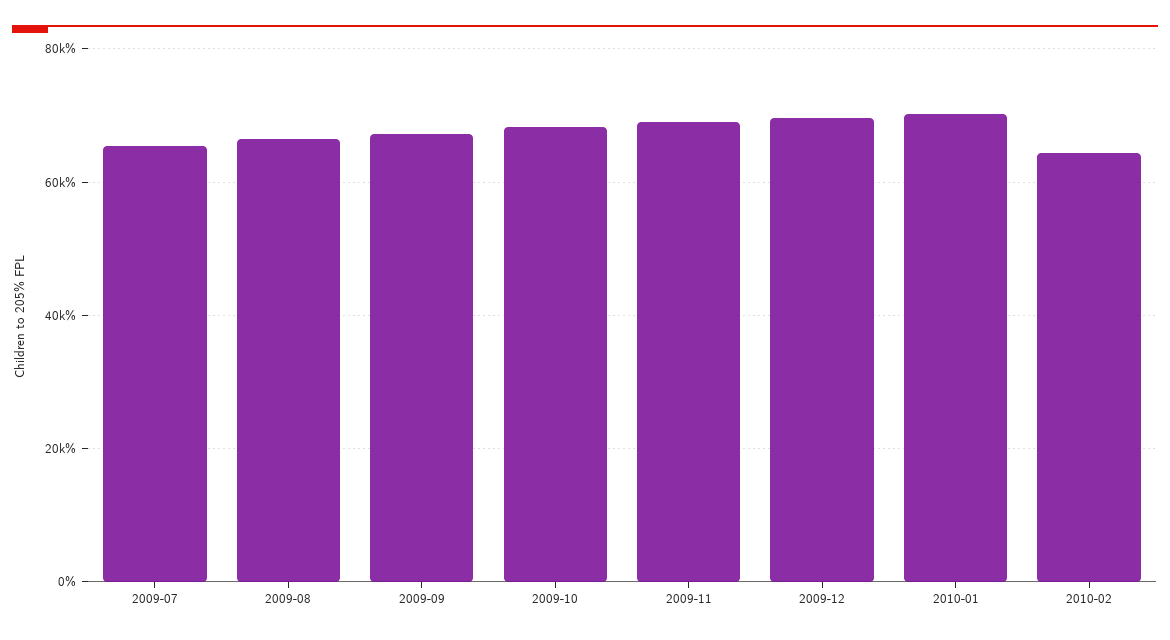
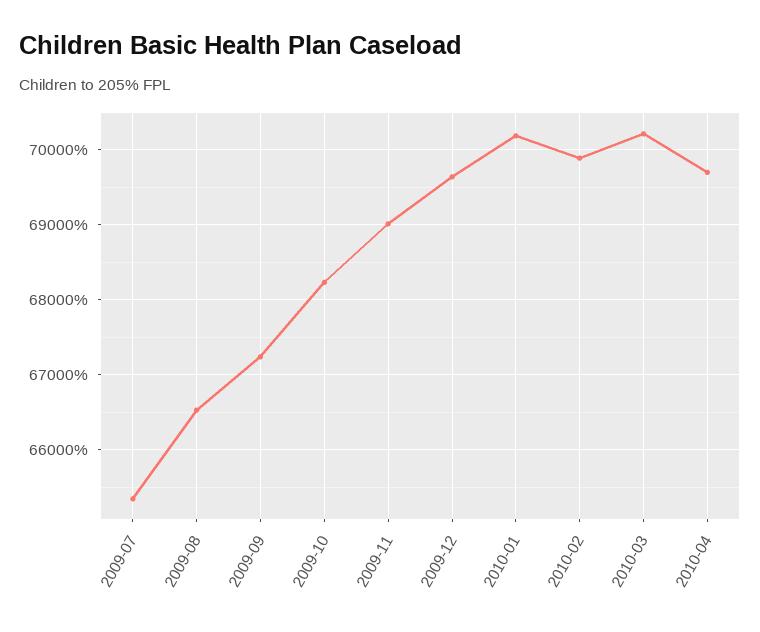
2010-02: 64000 -> 69900
2010-03: none -> 70200
2010-04: none -> 69700

